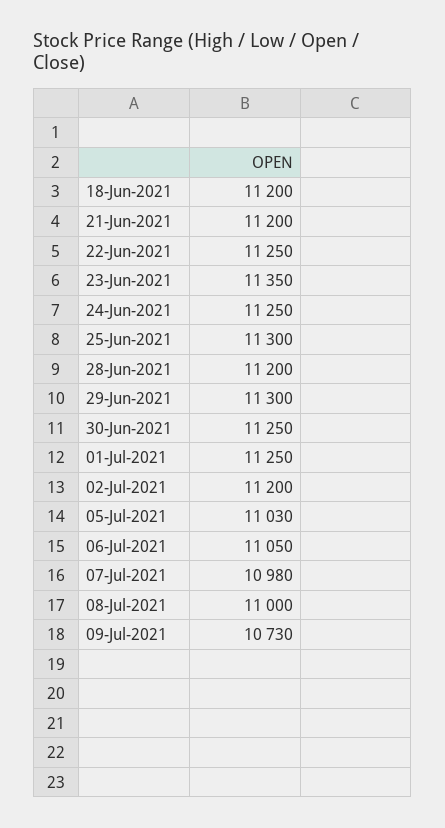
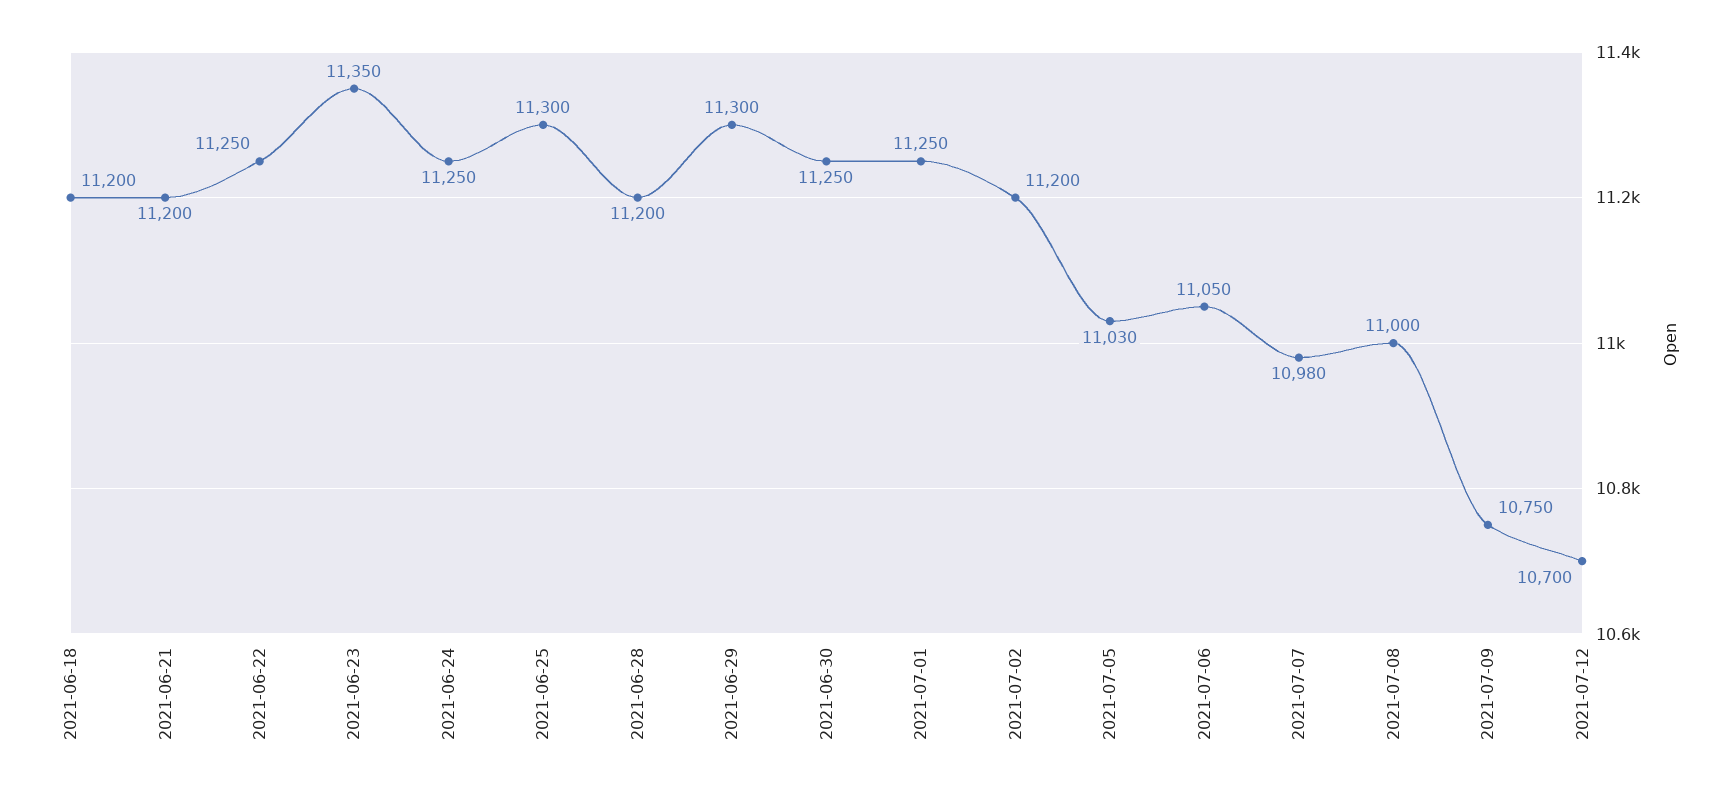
09-Jul-2021: 10730 -> 10750
2021-07-12: none -> 10700

